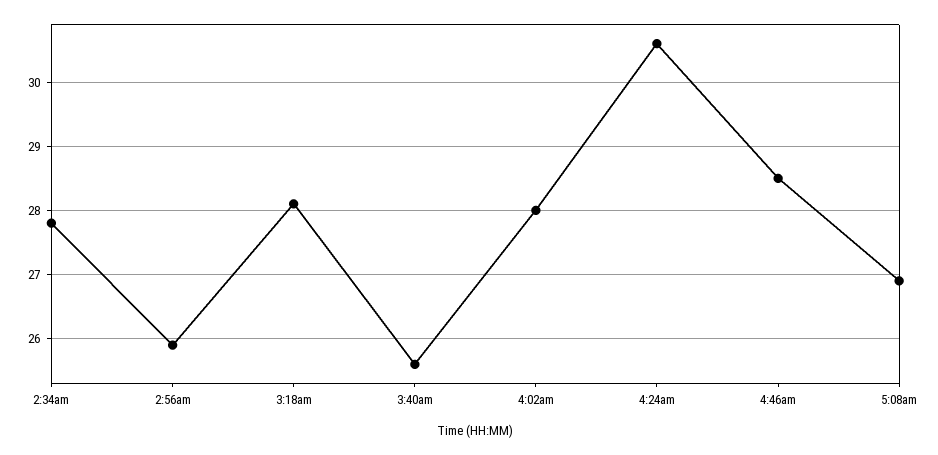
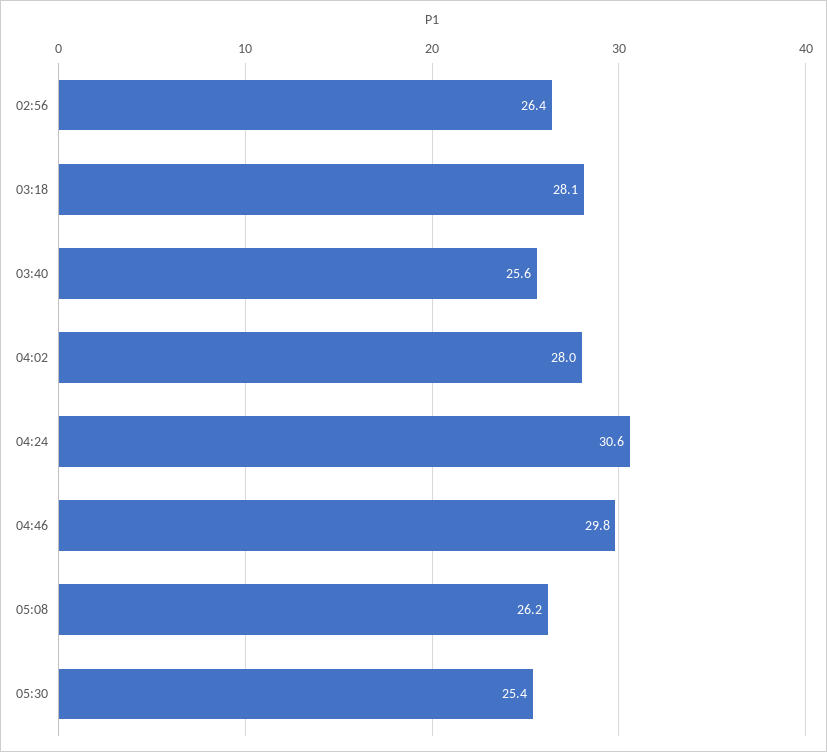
2:34am: 27.8 -> none
2:56am: 25.9 -> 26.4
4:46am: 28.5 -> 29.8
5:08am: 26.9 -> 26.2
05:30: none -> 25.4

